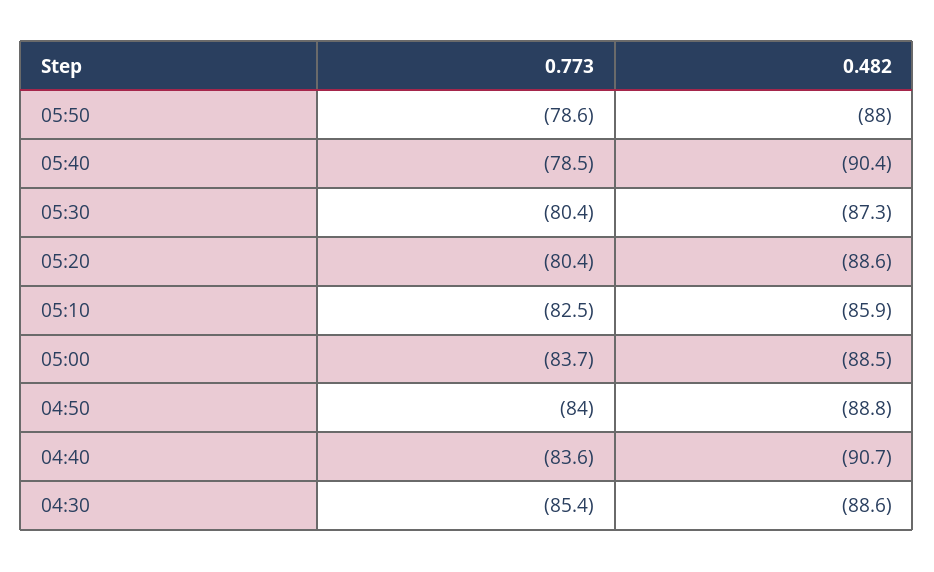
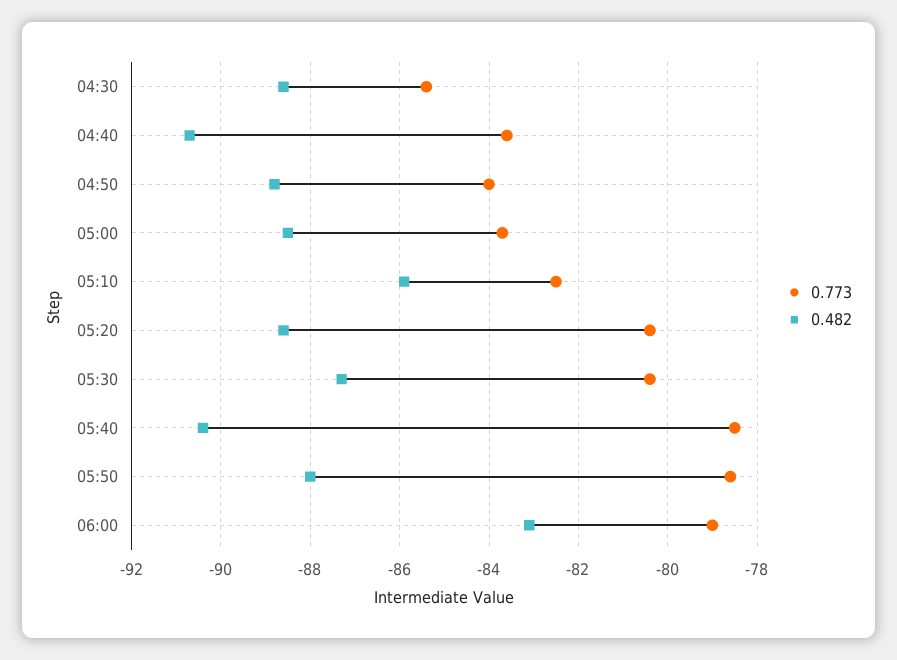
0.773, 06:00: none -> -79
0.482, 06:00: none -> -83

